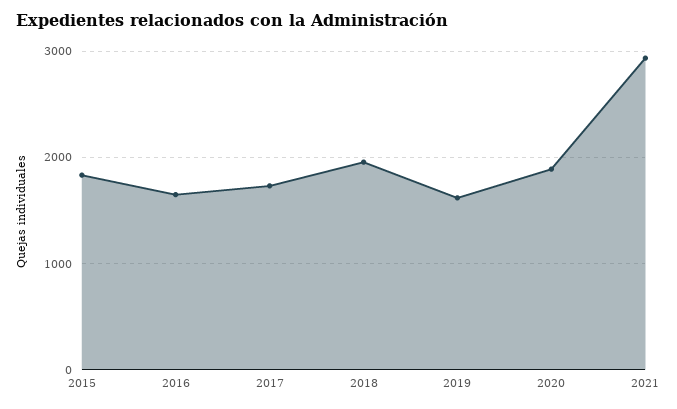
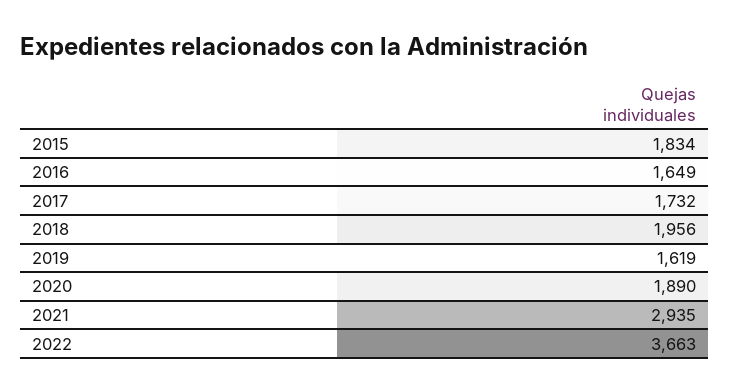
2022: none -> 3663

